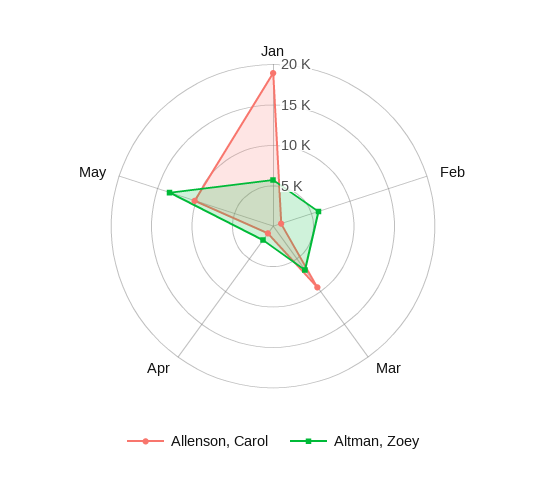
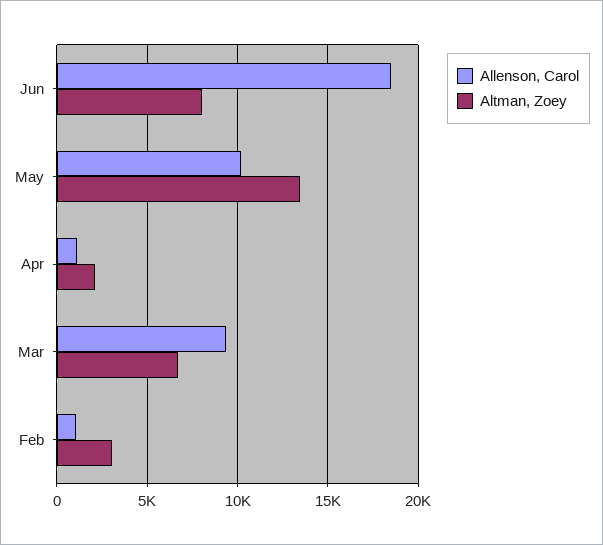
Allenson, Carol, Jan: 19000 -> none
Altman, Zoey, Jan: 6000 -> none
Altman, Zoey, Feb: 6000 -> 3000
Allenson, Carol, Jun: none -> 18500
Altman, Zoey, Jun: none -> 8000

